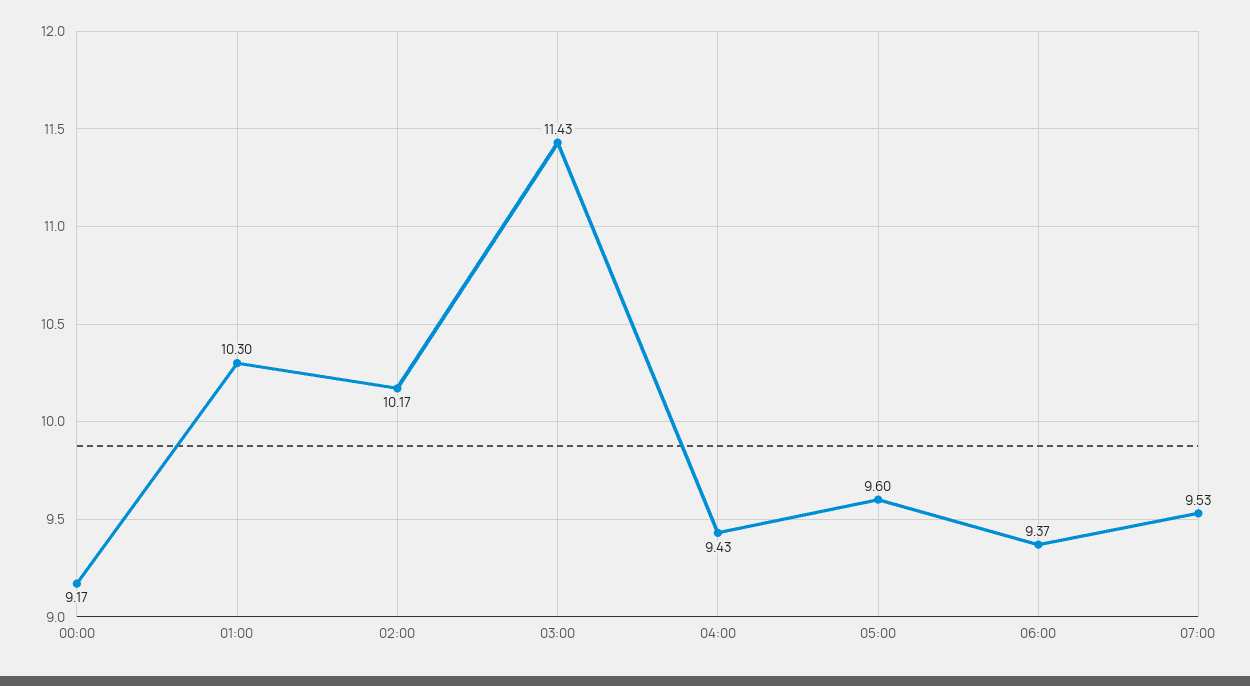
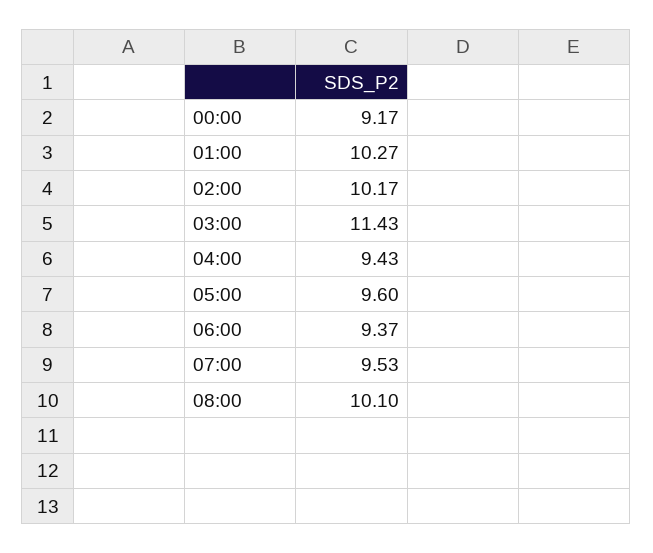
01:00: 10.3 -> 10.27
08:00: none -> 10.1

